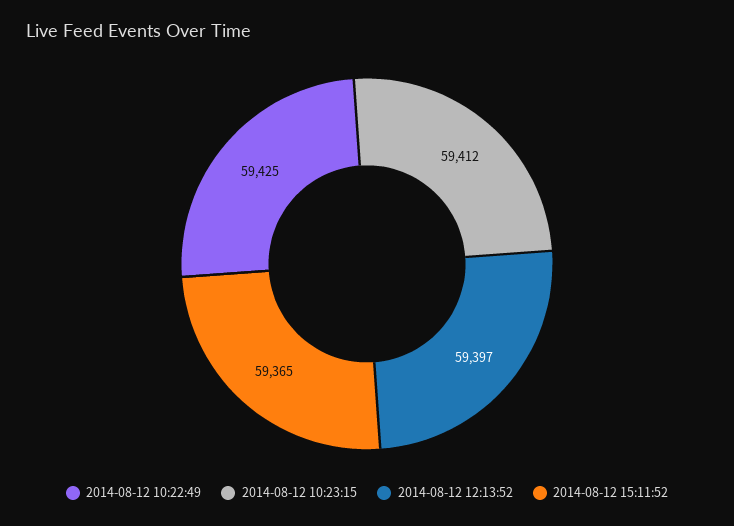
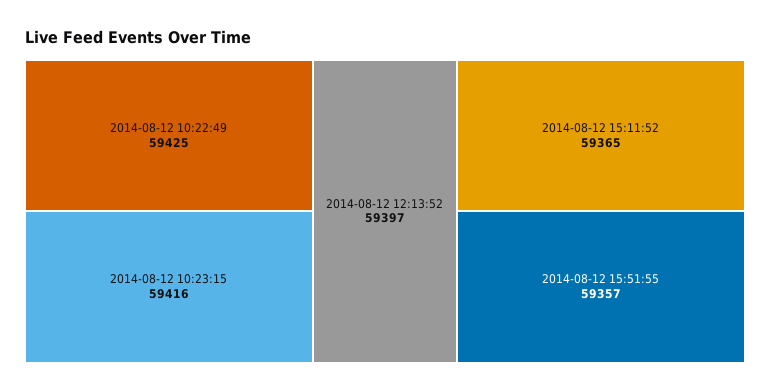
2014-08-12 10:23:15: 59412 -> 59416
2014-08-12 15:51:55: none -> 59357

